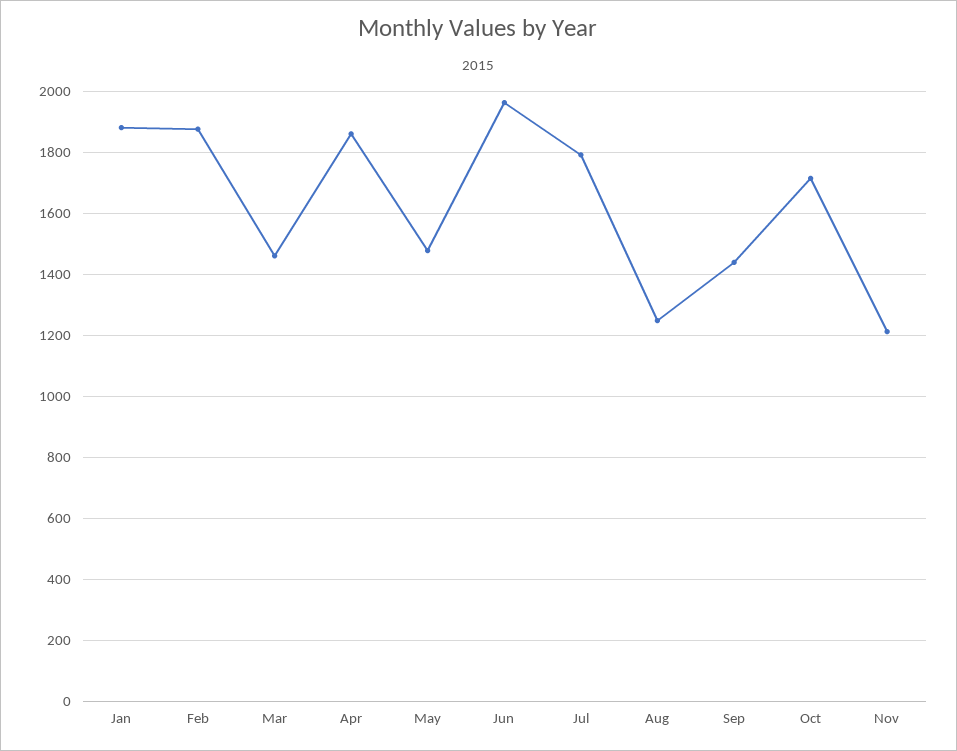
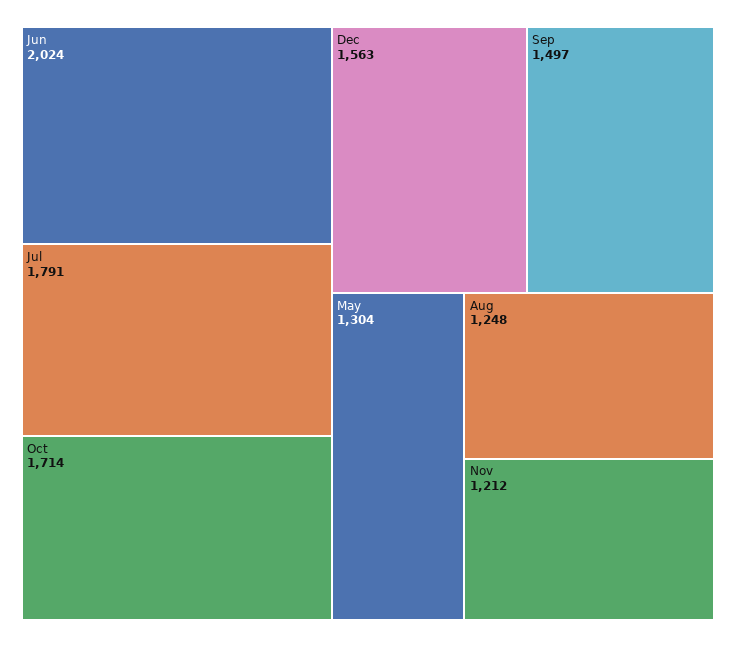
Jan: 1880 -> none
Feb: 1880 -> none
Mar: 1460 -> none
Apr: 1860 -> none
May: 1480 -> 1304
Jun: 1960 -> 2024
Sep: 1440 -> 1497
Dec: none -> 1563

